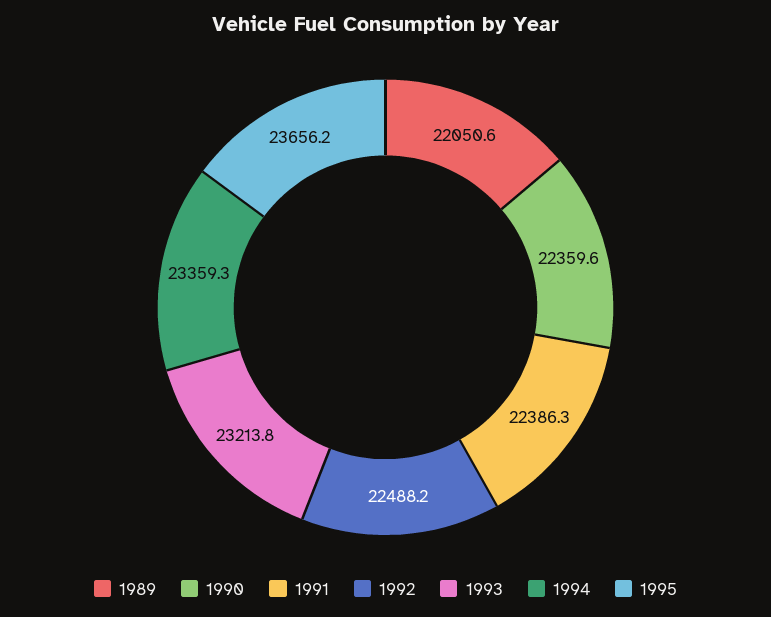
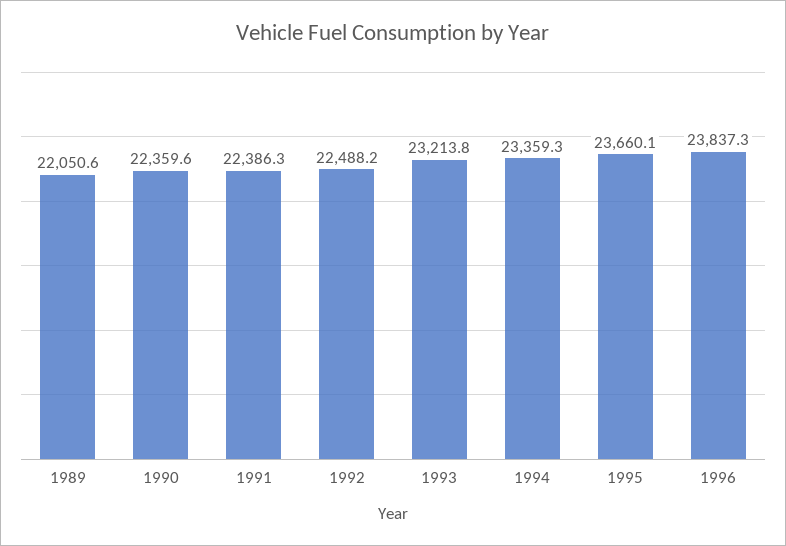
1995: 23656.2 -> 23660.1
1996: none -> 23837.3

